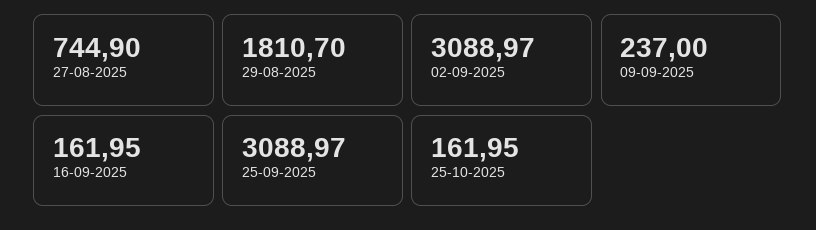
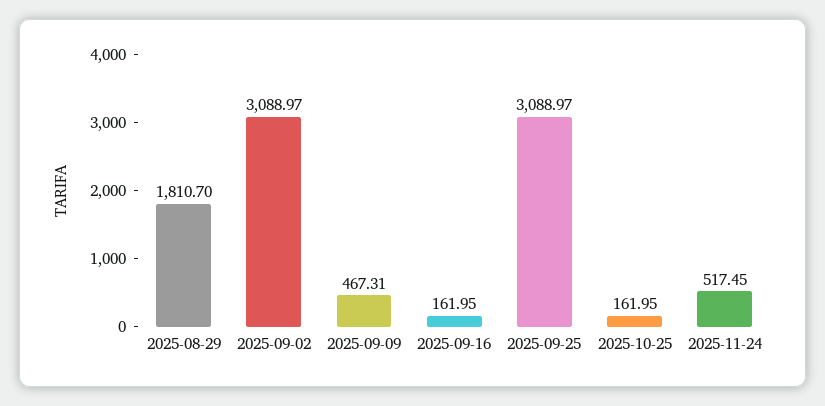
27-08-2025: 744.9 -> none
09-09-2025: 237 -> 467.31
2025-11-24: none -> 517.45

